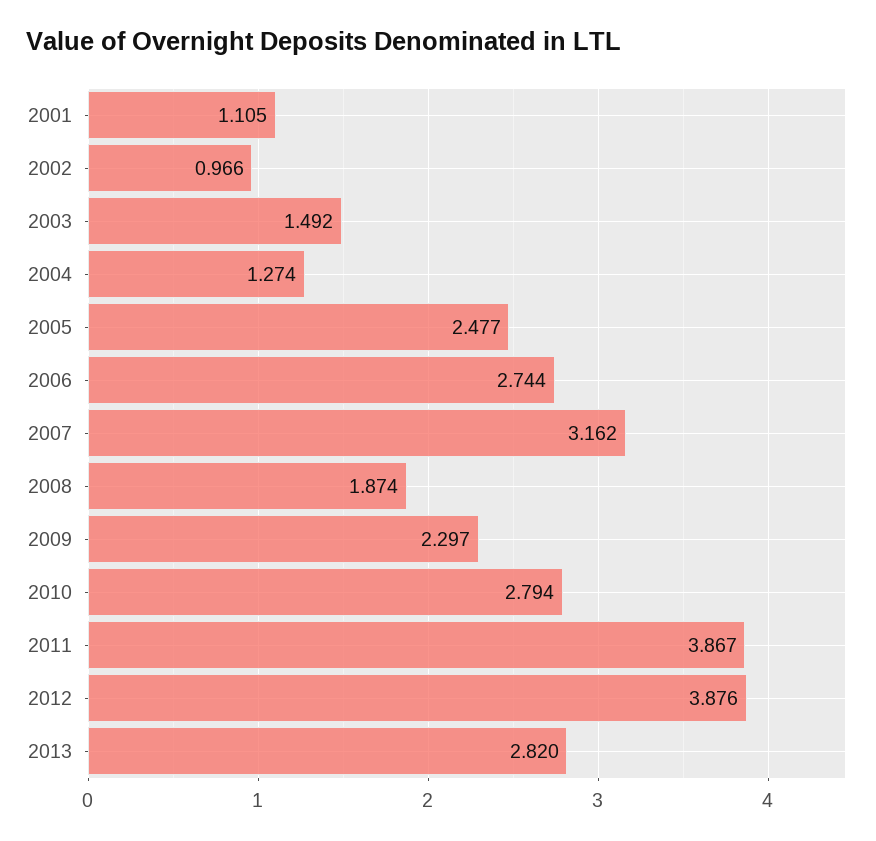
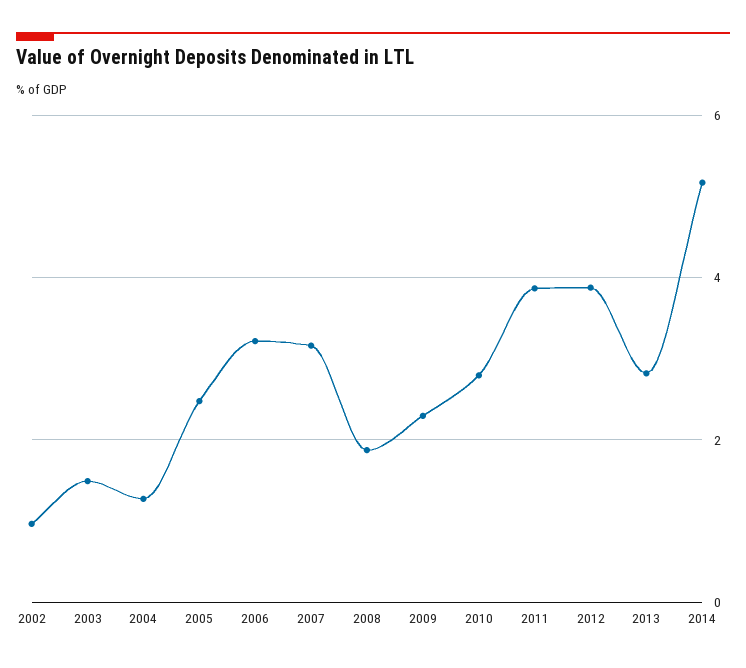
2001: 1.105 -> none
2006: 2.744 -> 3.2
2014: none -> 5.2

